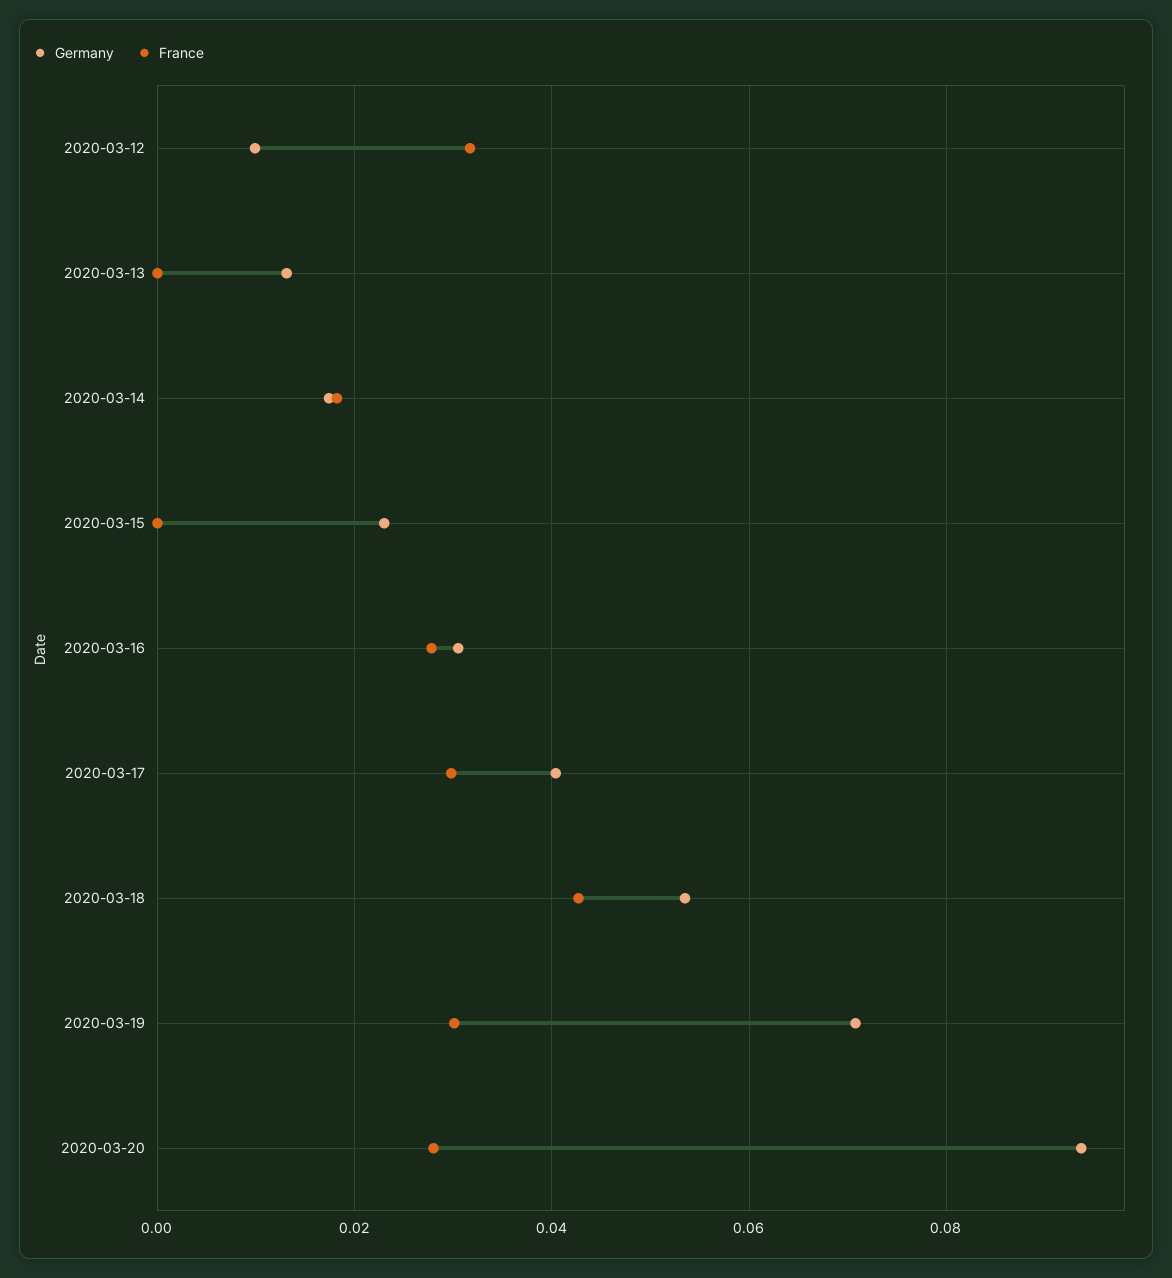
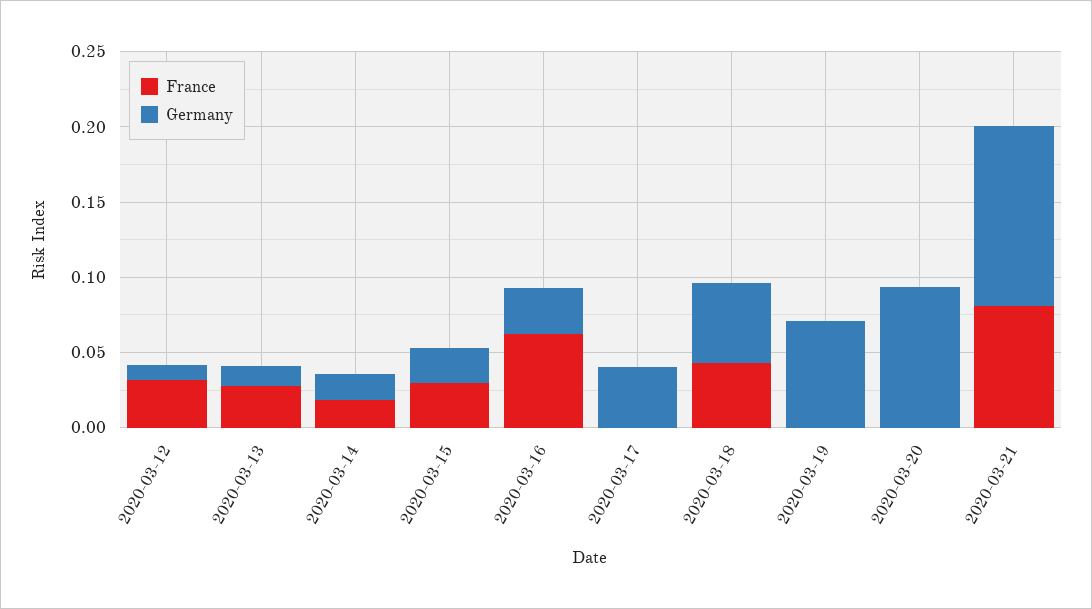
France, 2020-03-13: 0 -> 0.03
France, 2020-03-15: 0 -> 0.03
France, 2020-03-16: 0.028 -> 0.06
France, 2020-03-17: 0.03 -> 0
France, 2020-03-19: 0.03 -> 0
France, 2020-03-20: 0.028 -> 0
France, 2020-03-21: none -> 0.08
Germany, 2020-03-21: none -> 0.12

